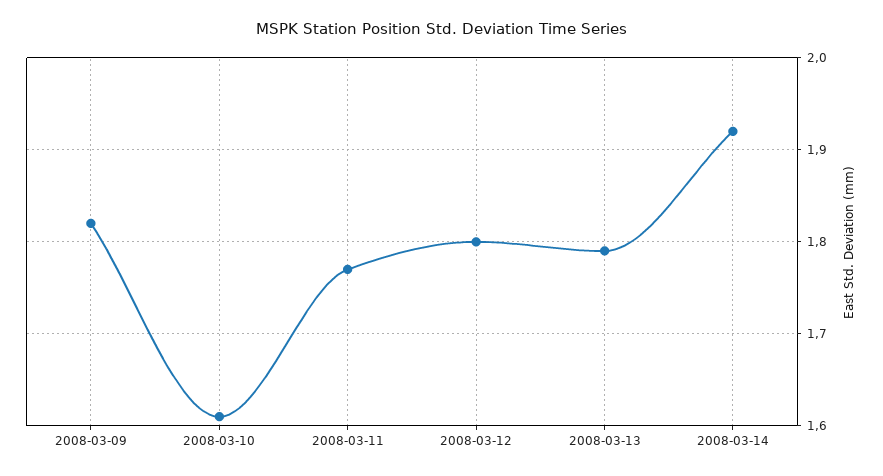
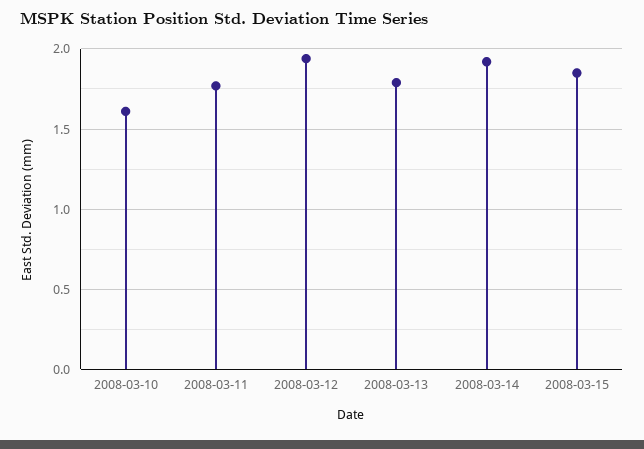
2008-03-09: 1.82 -> none
2008-03-12: 1.8 -> 1.95
2008-03-15: none -> 1.85

